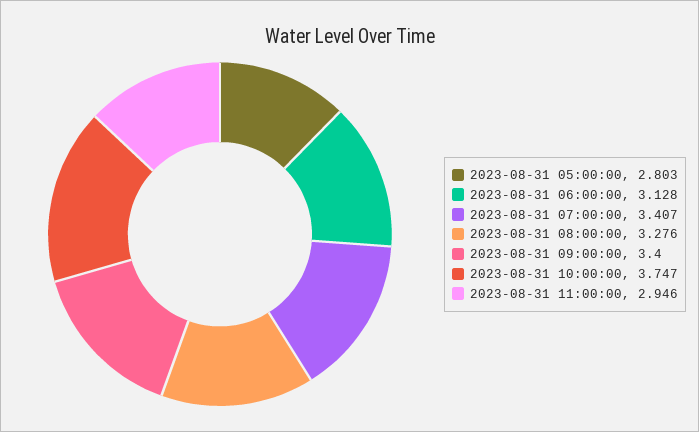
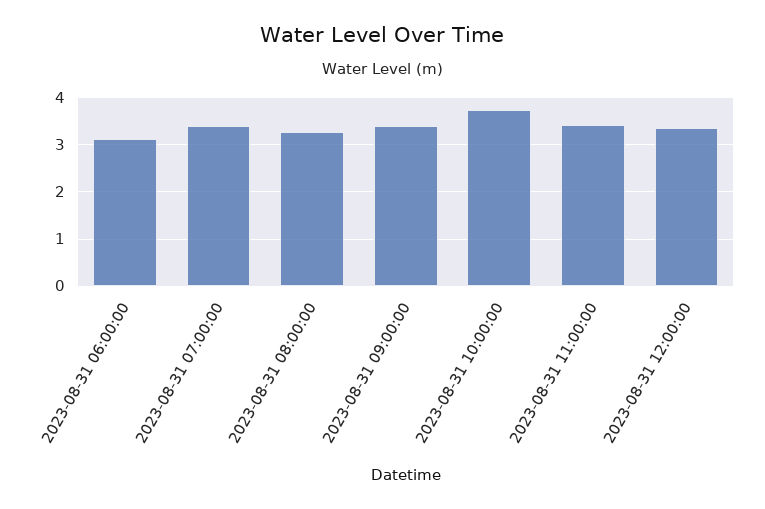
2023-08-31 05:00:00: 2.803 -> none
2023-08-31 11:00:00: 2.946 -> 3.4
2023-08-31 12:00:00: none -> 3.4

